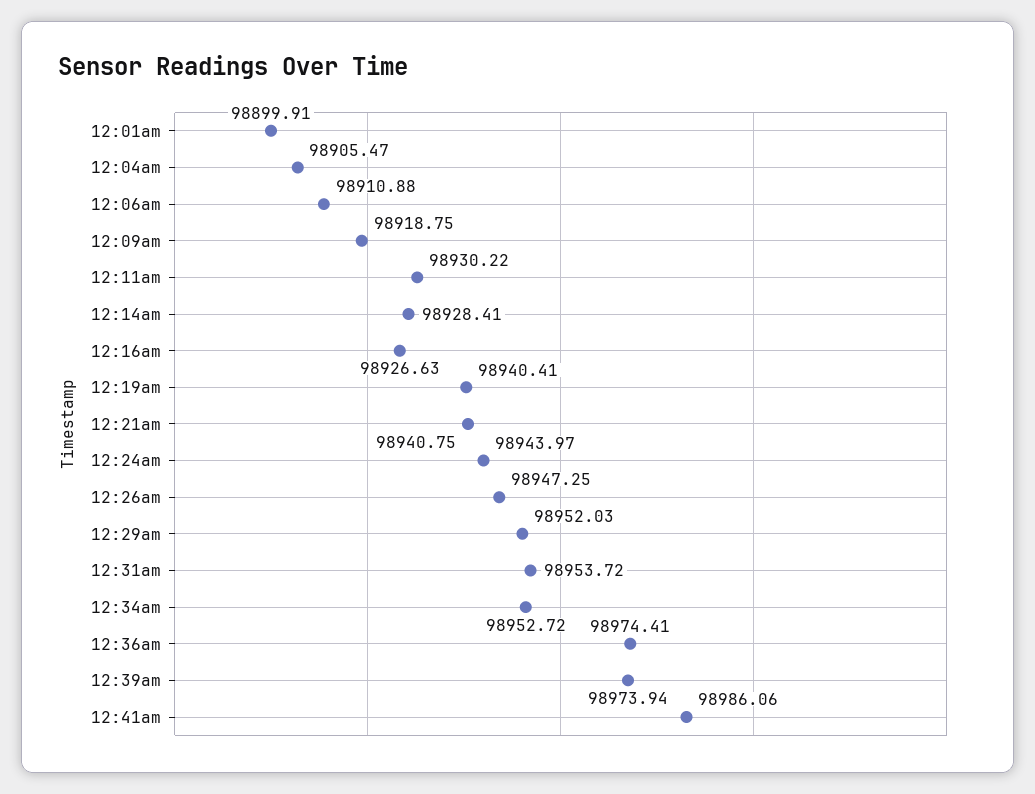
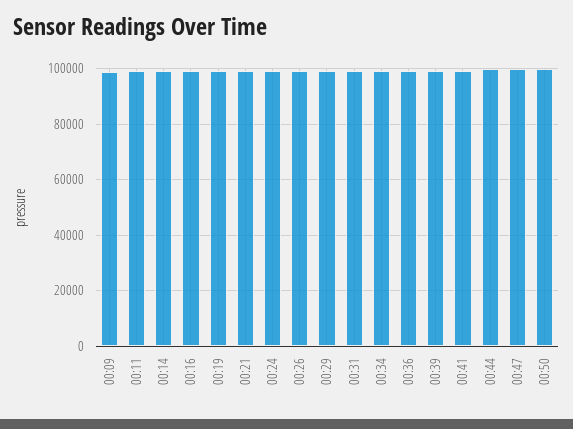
12:01am: 98899.91 -> none
12:04am: 98905.47 -> none
12:06am: 98910.88 -> none
00:44: none -> 100000
00:47: none -> 100000
00:50: none -> 100000

